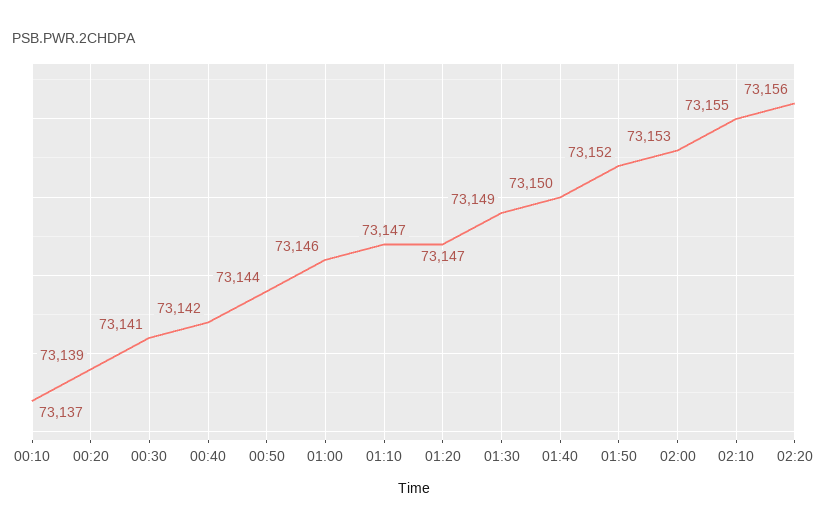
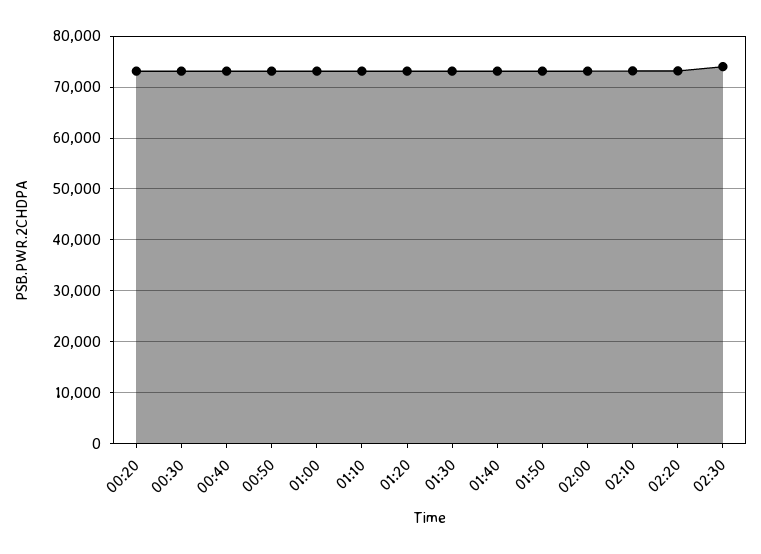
00:10: 73137 -> none
02:30: none -> 74000

